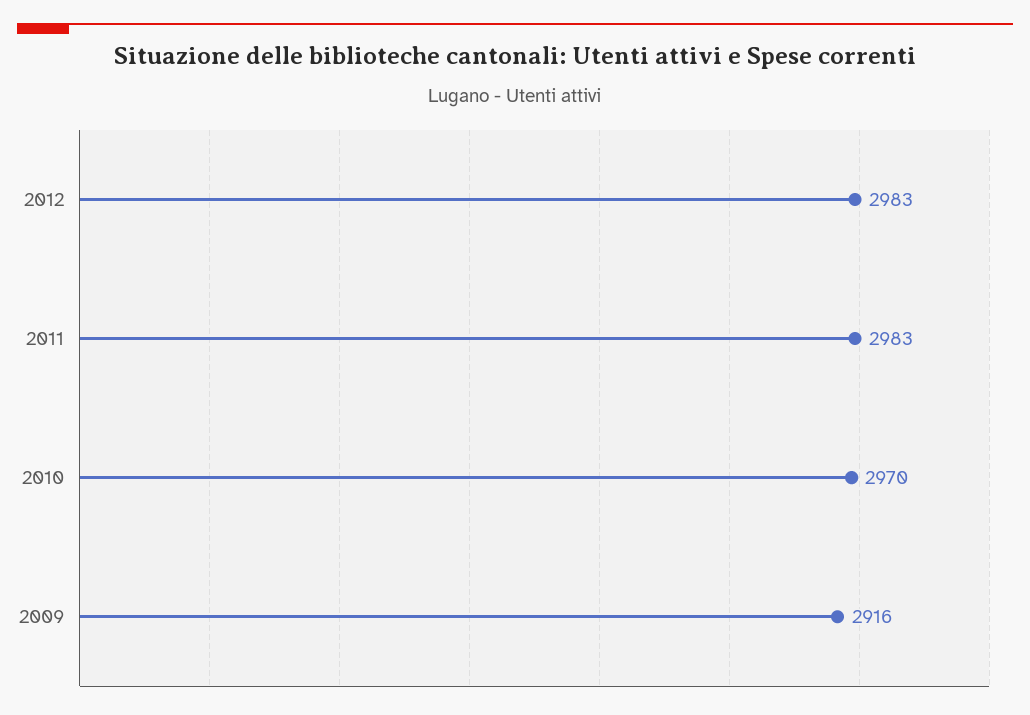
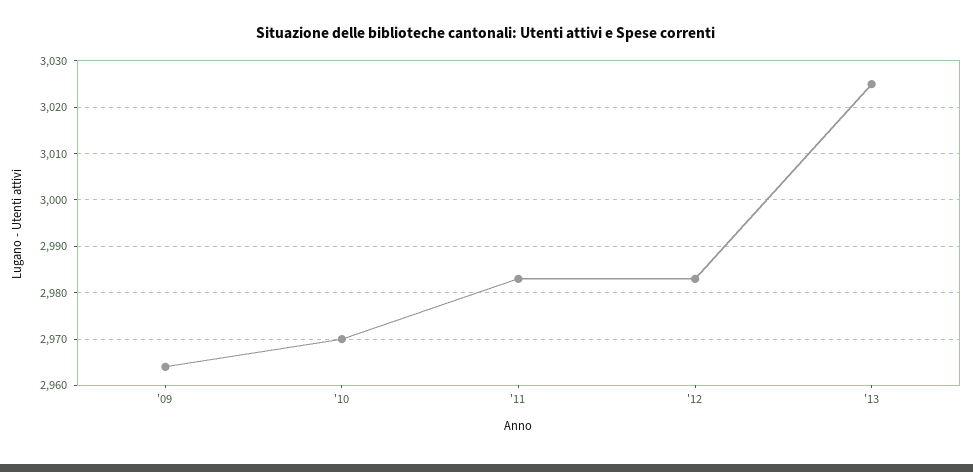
2009: 2916 -> 2965
'13: none -> 3025

